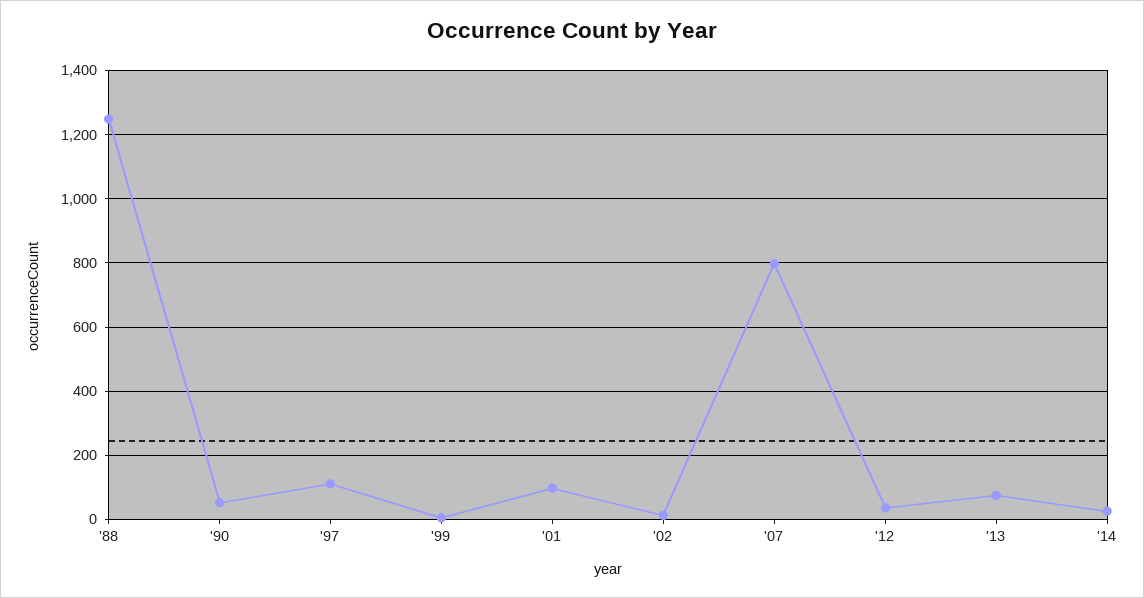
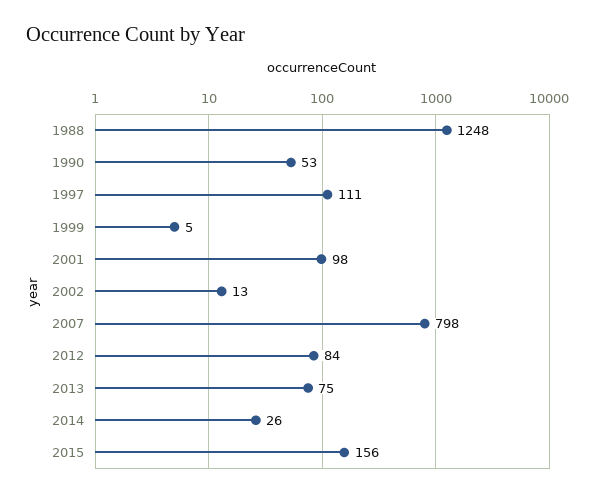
'12: 40 -> 84
2015: none -> 156

